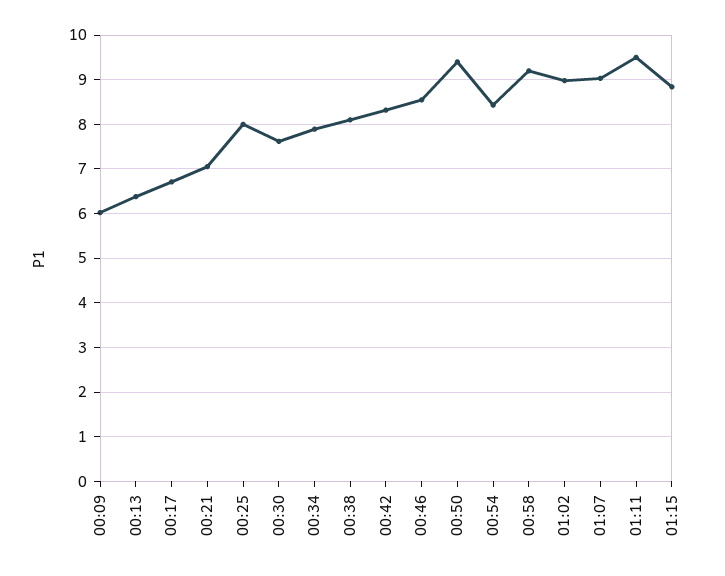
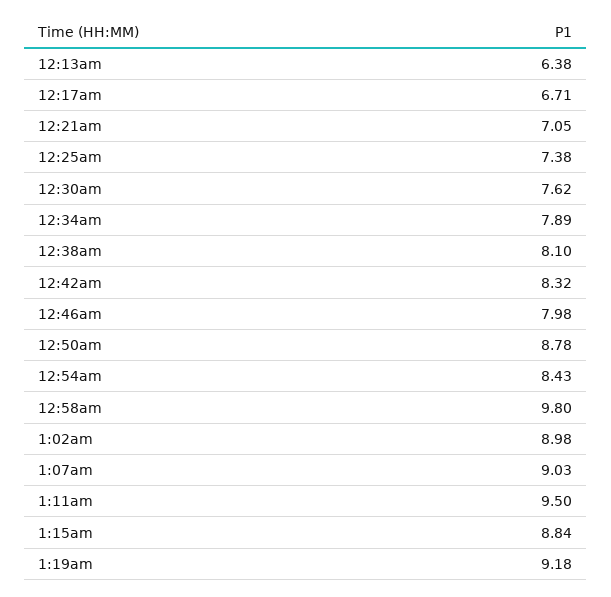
00:09: 6 -> none
00:25: 8 -> 7.38
00:46: 8.6 -> 7.98
00:50: 9.4 -> 8.78
00:58: 9.2 -> 9.8
1:19am: none -> 9.18

